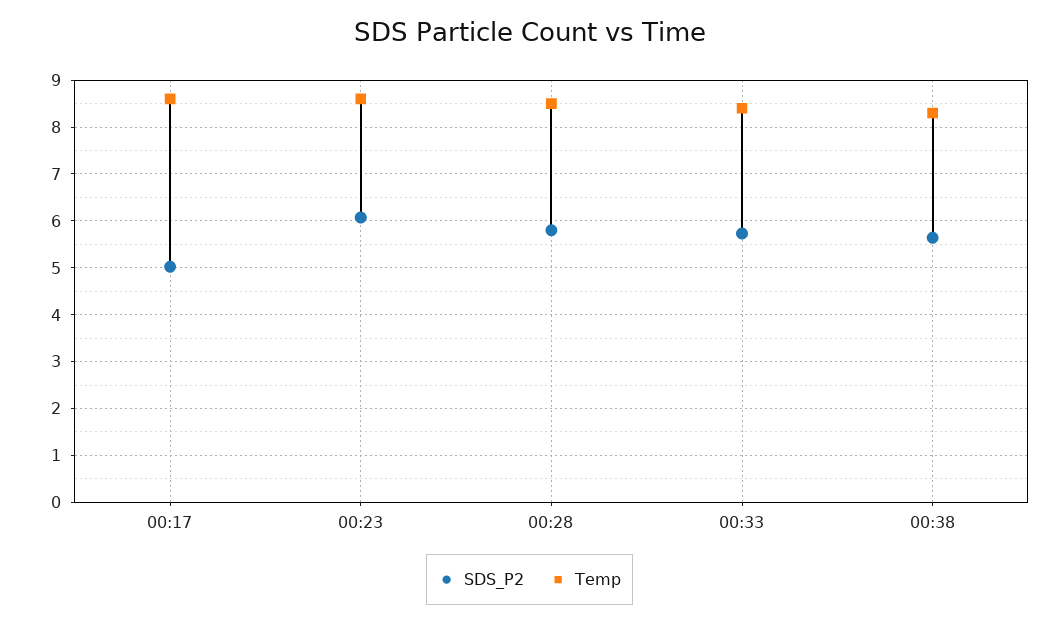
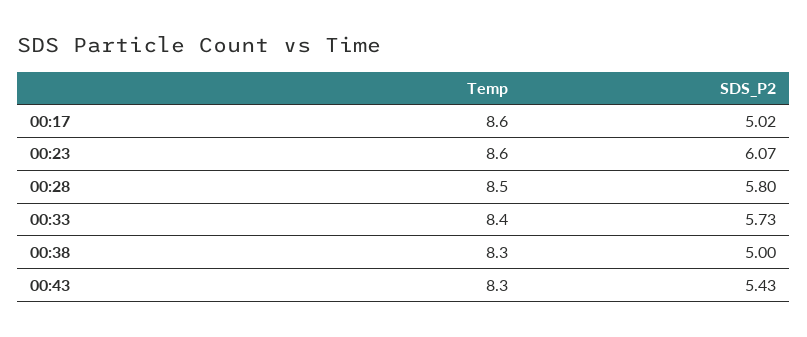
SDS_P2, 00:38: 5.6 -> 5
Temp, 00:43: none -> 8.3
SDS_P2, 00:43: none -> 5.43

